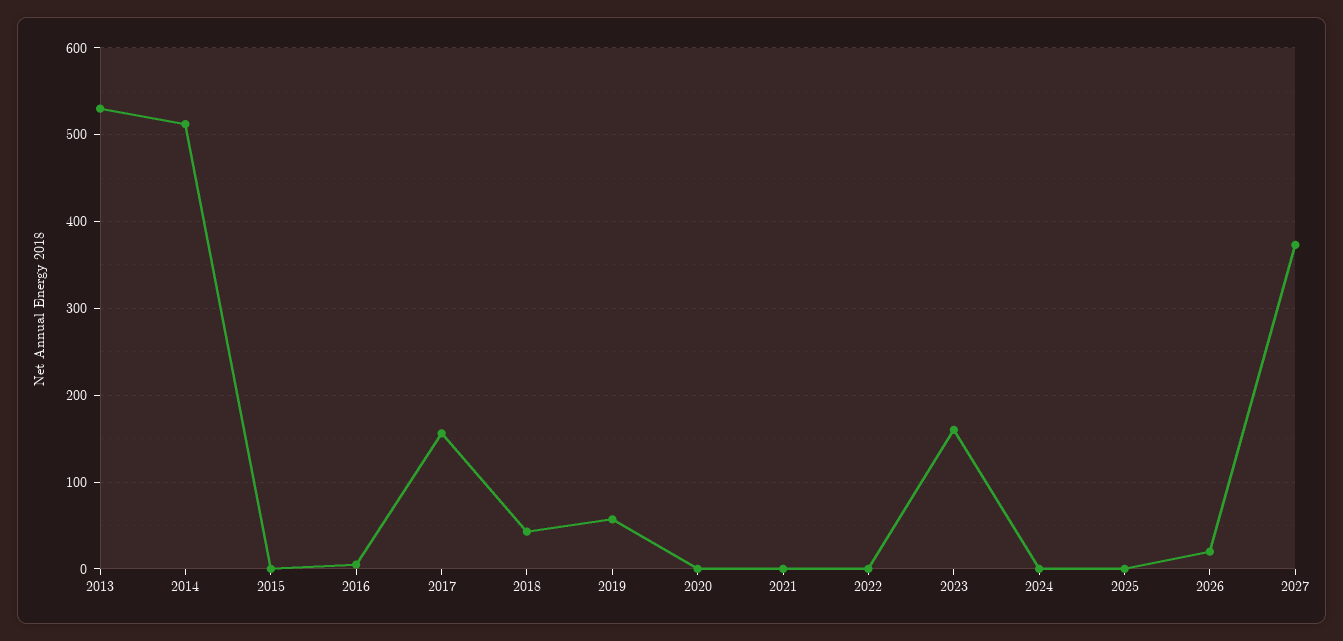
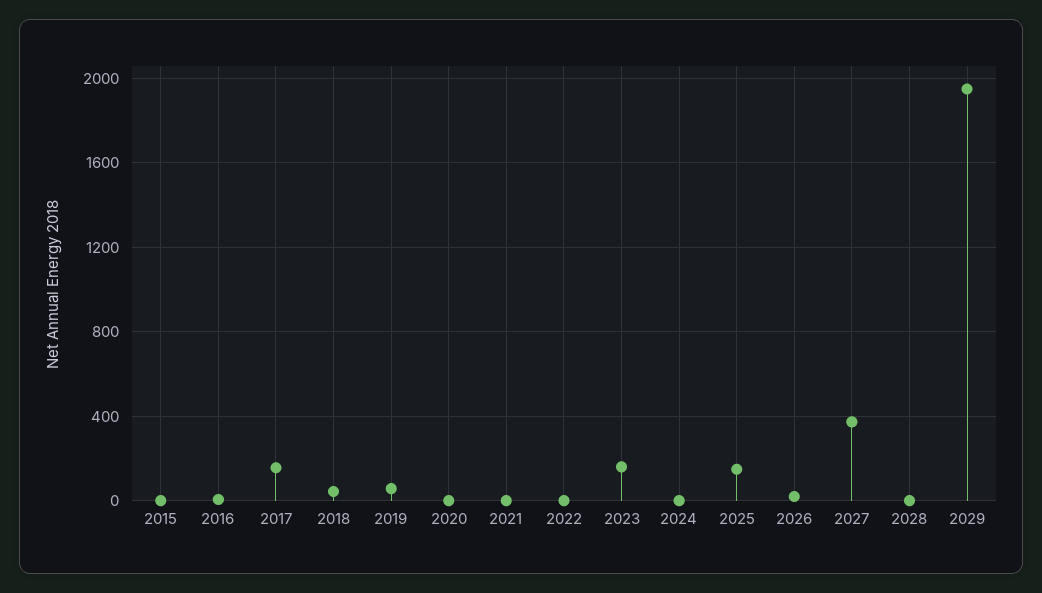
2013: 530 -> none
2014: 510 -> none
2025: 0 -> 150
2028: none -> 0
2029: none -> 1950

